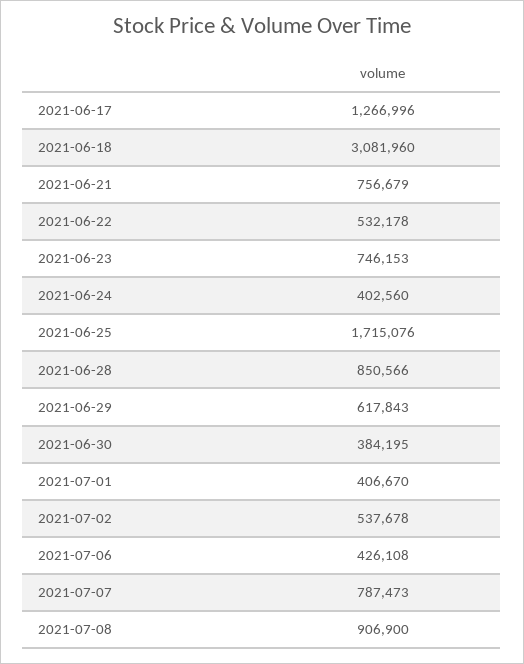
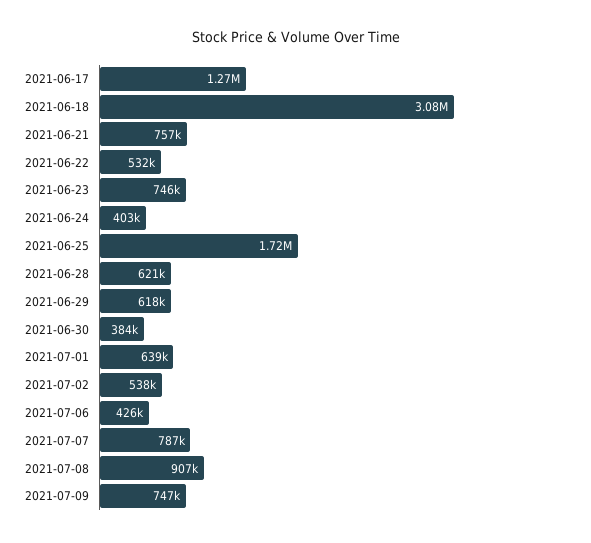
2021-06-28: 850566 -> 621000
2021-07-01: 406670 -> 639000
2021-07-09: none -> 747000

